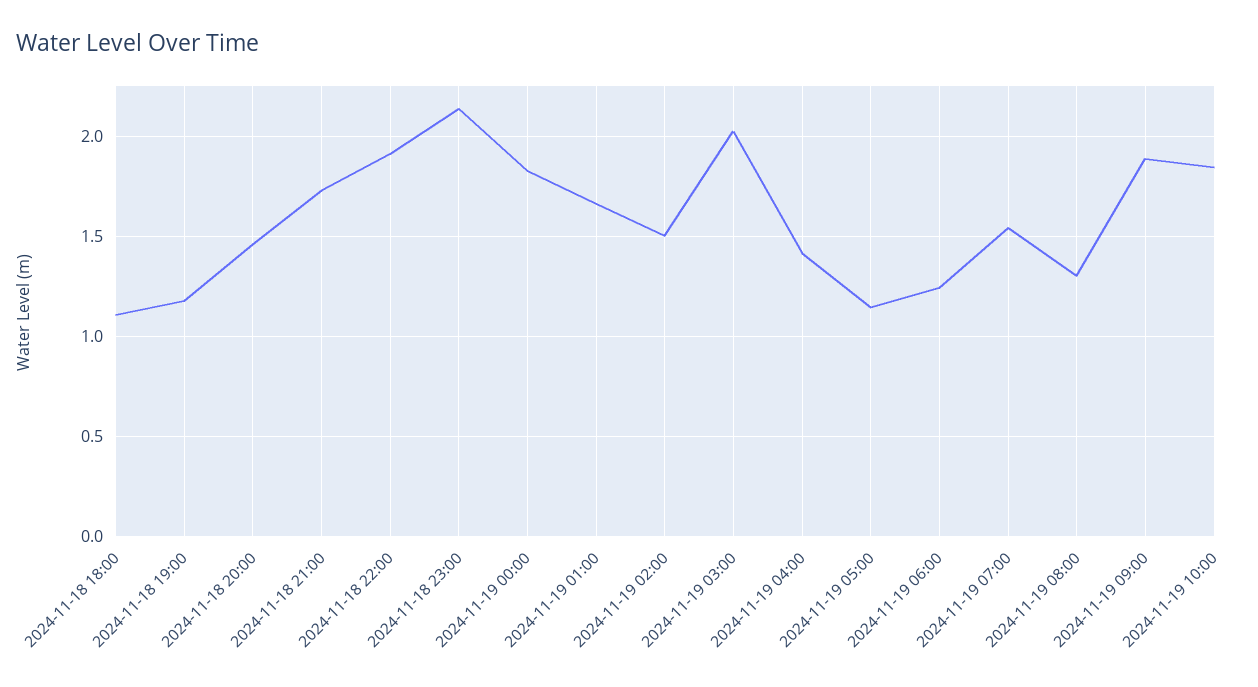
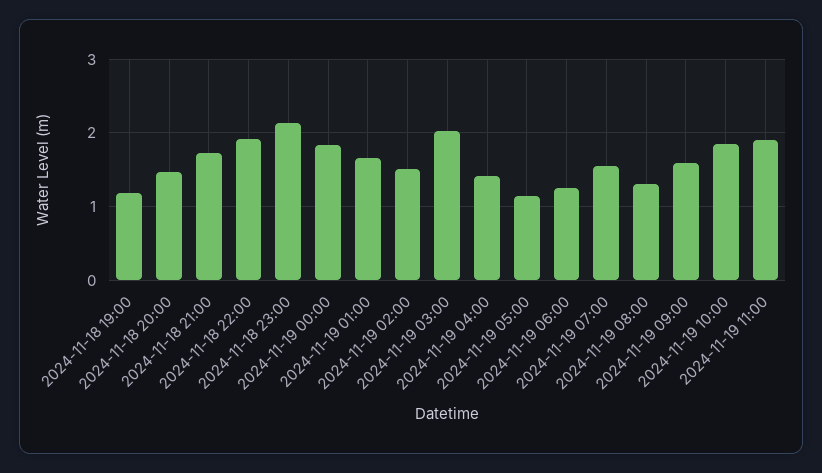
2024-11-18 18:00: 1.1 -> none
2024-11-19 09:00: 1.9 -> 1.6
2024-11-19 11:00: none -> 1.9

